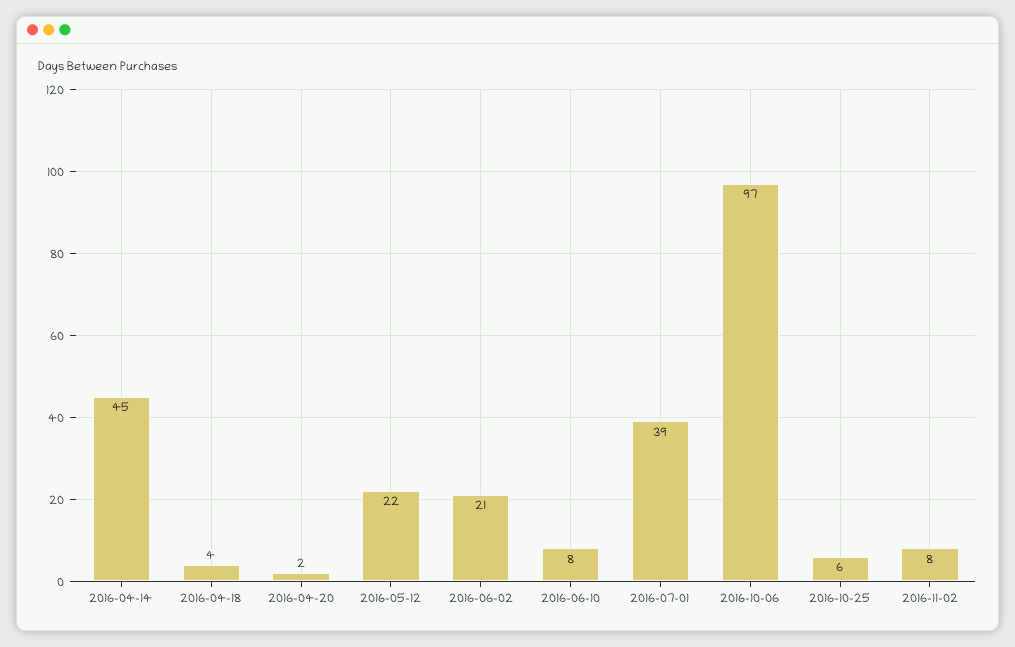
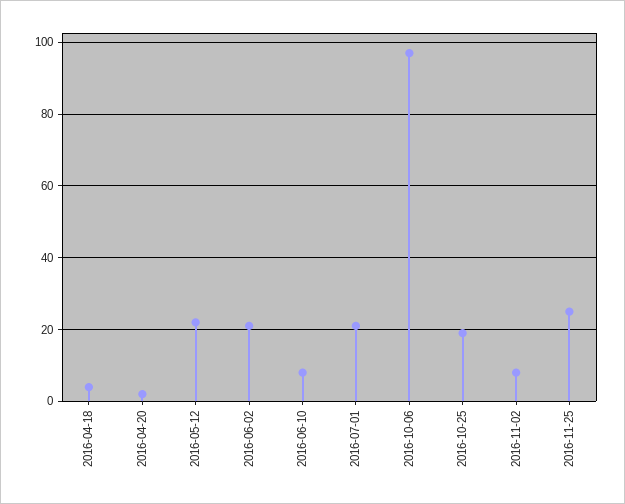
2016-04-14: 45 -> none
2016-07-01: 39 -> 20
2016-10-25: 6 -> 20
2016-11-25: none -> 25

